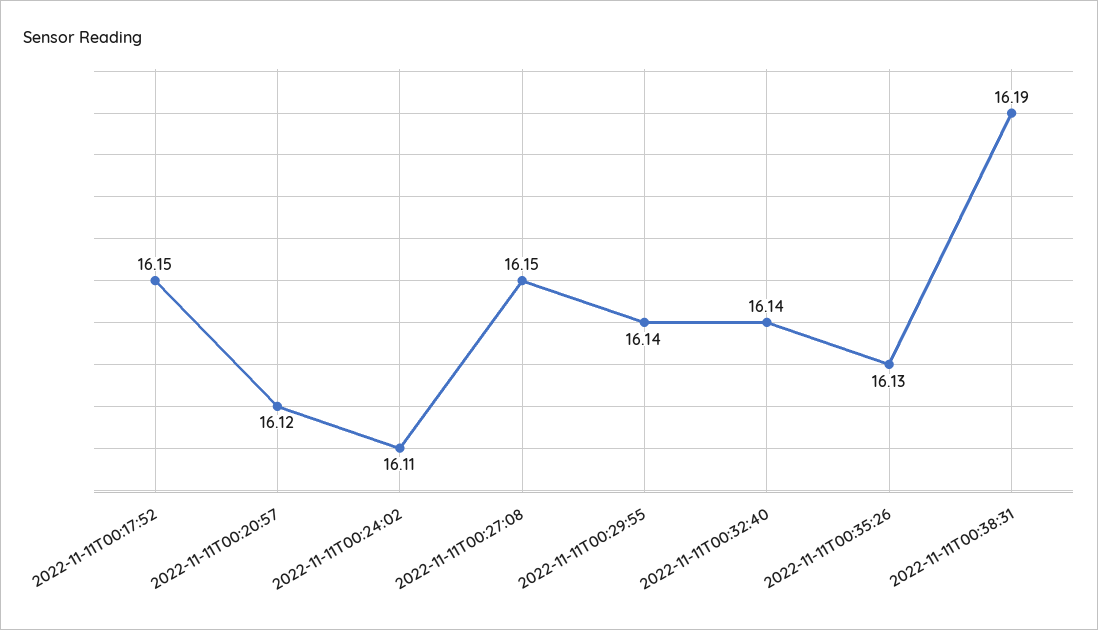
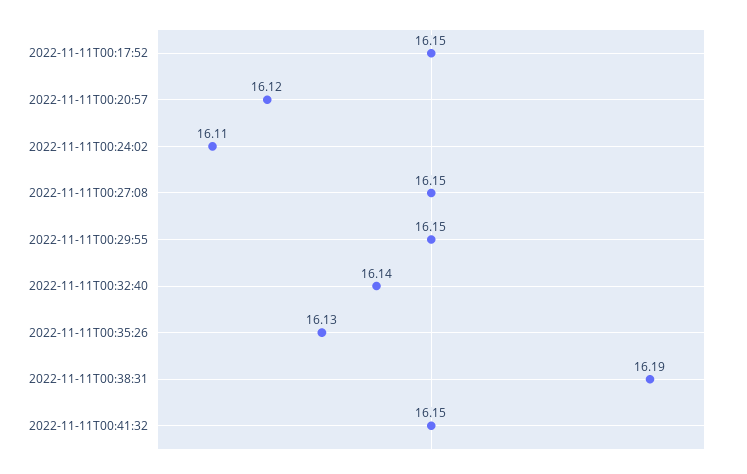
2022-11-11T00:29:55: 16.14 -> 16.15
2022-11-11T00:41:32: none -> 16.15

